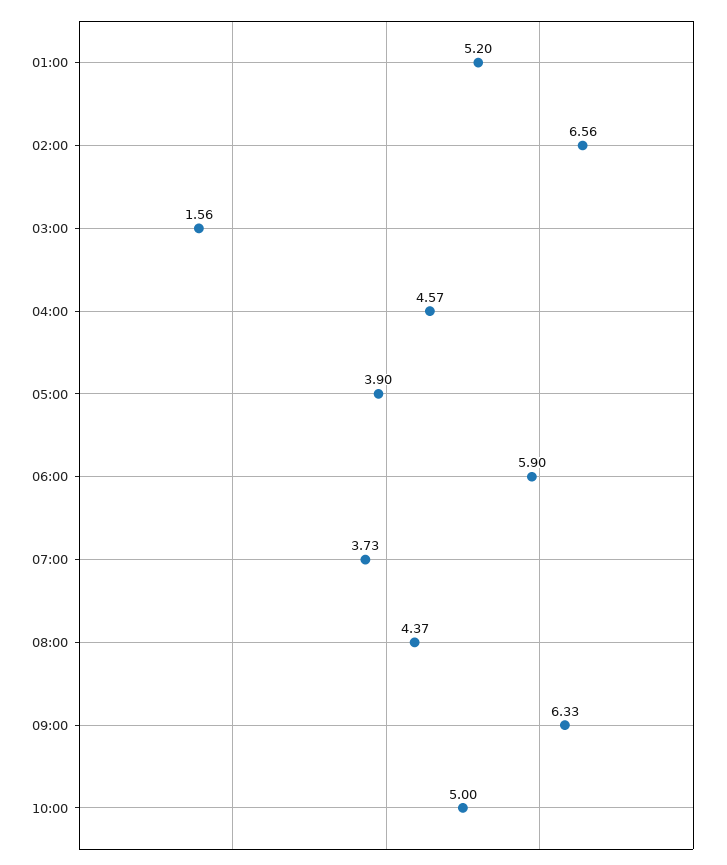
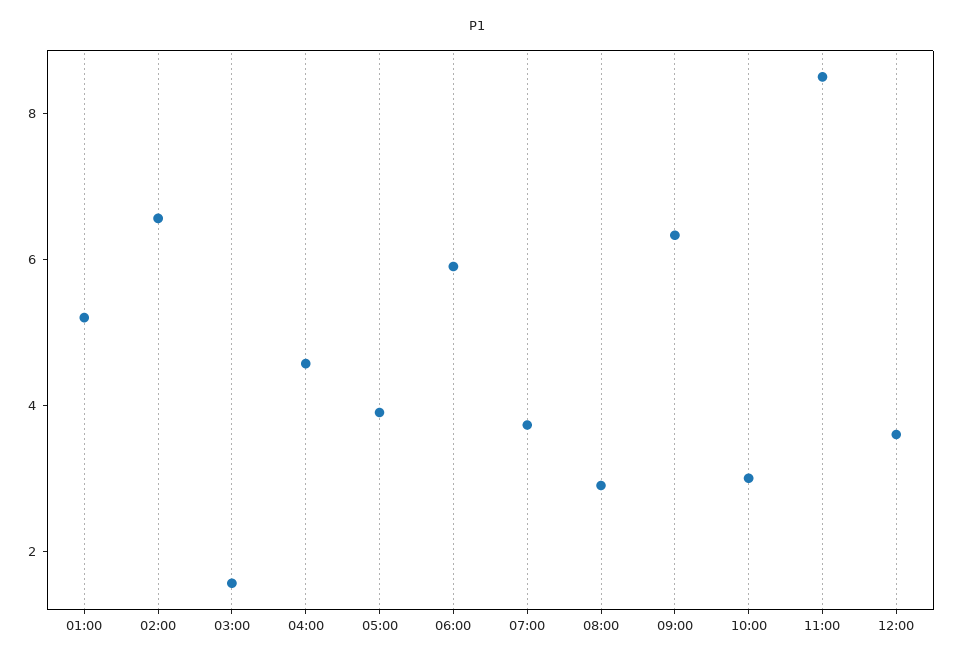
08:00: 4.37 -> 3
10:00: 5 -> 3
11:00: none -> 8.5
12:00: none -> 3.5

